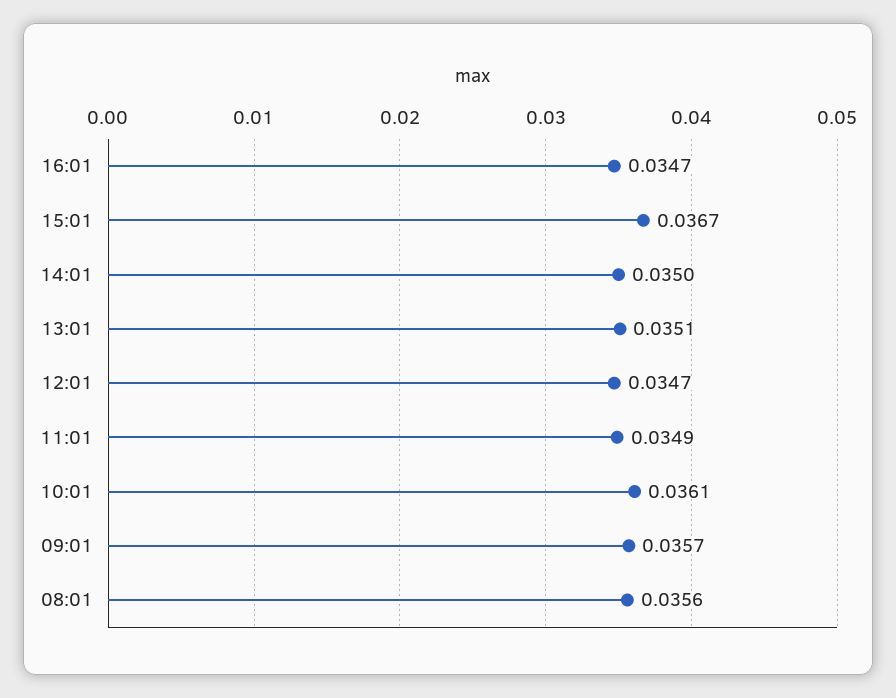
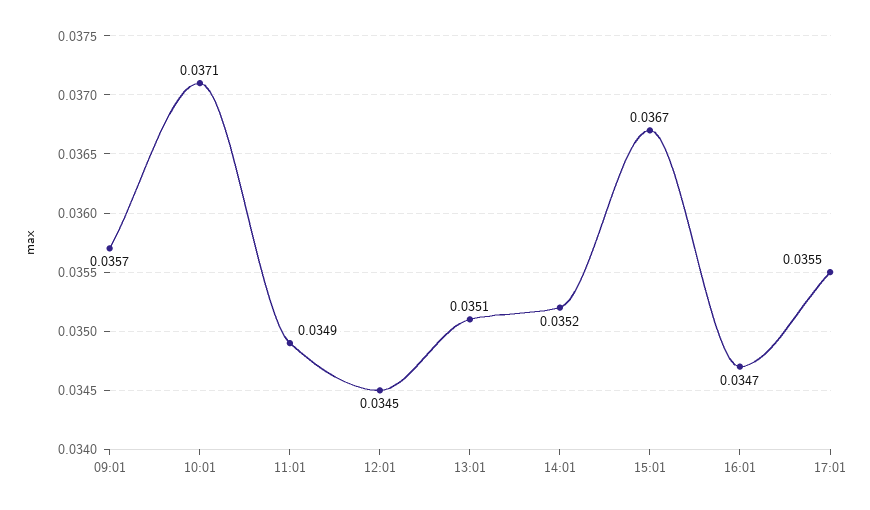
14:01: 0.035 -> 0.0352
12:01: 0.0347 -> 0.0345
10:01: 0.0361 -> 0.0371
08:01: 0.0356 -> none
17:01: none -> 0.0355

